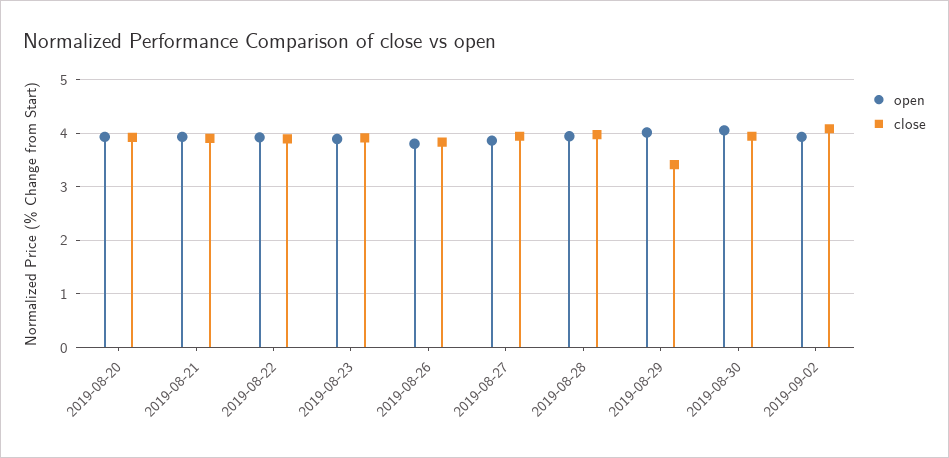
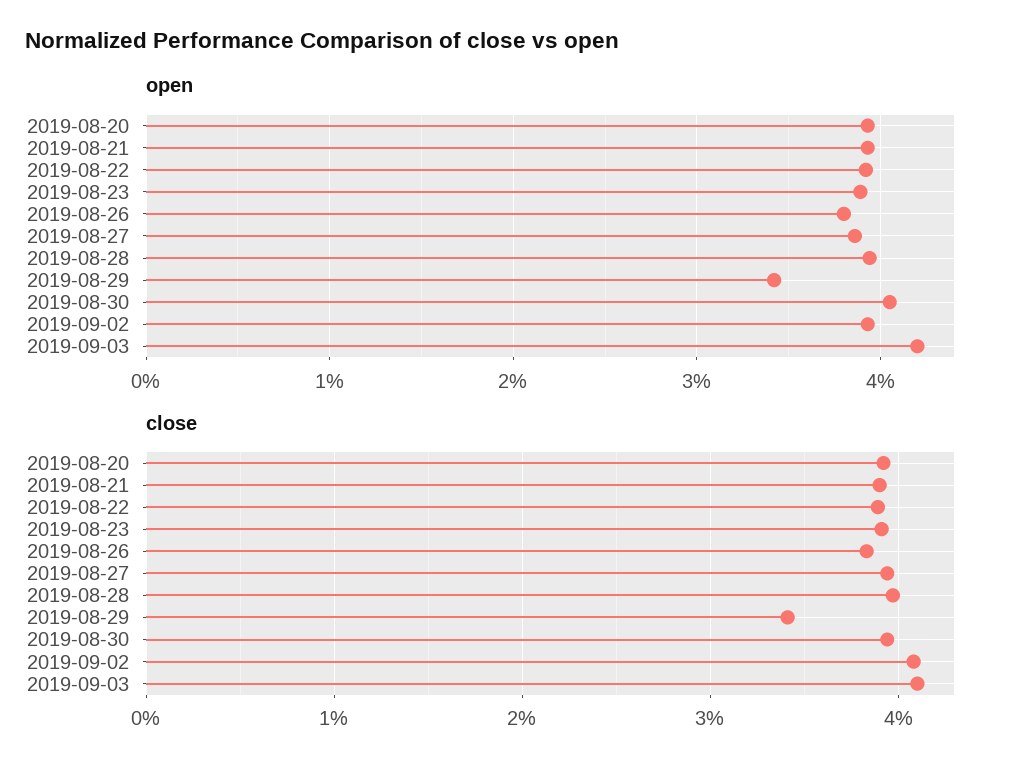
open, 2019-08-29: 4 -> 3.4
open, 2019-09-03: none -> 4.2
close, 2019-09-03: none -> 4.1

